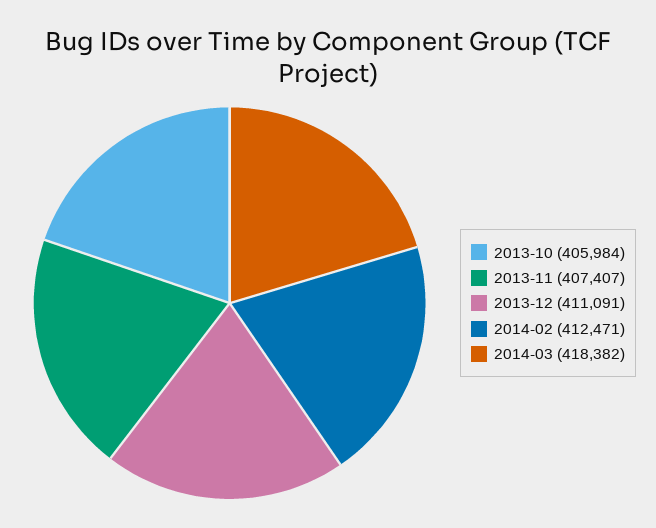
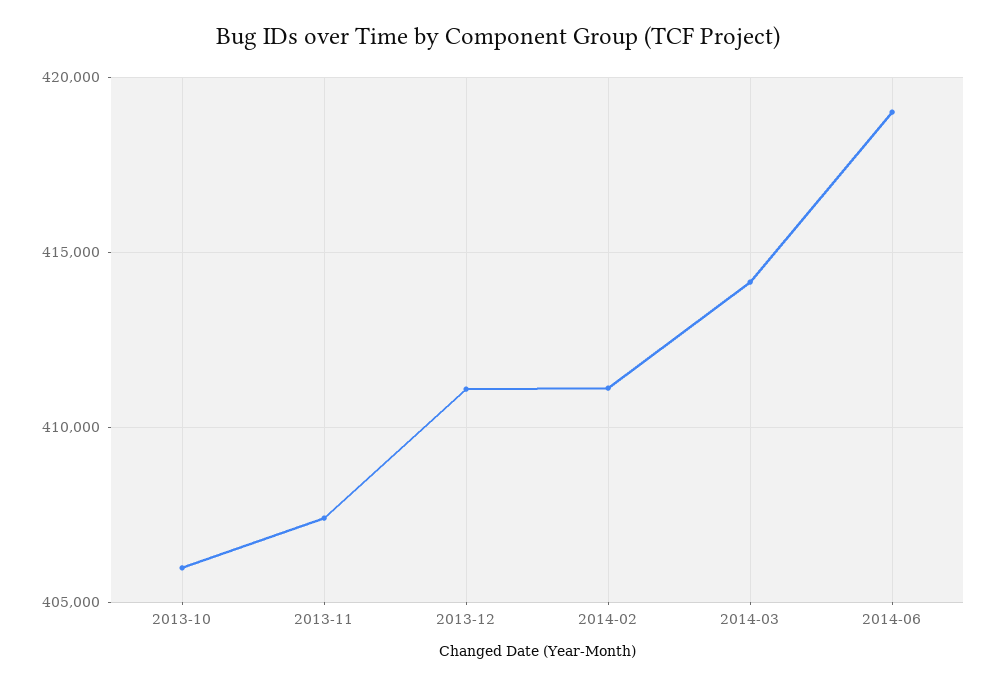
2014-02: 412471 -> 411000
2014-03: 418382 -> 414000
2014-06: none -> 419000

